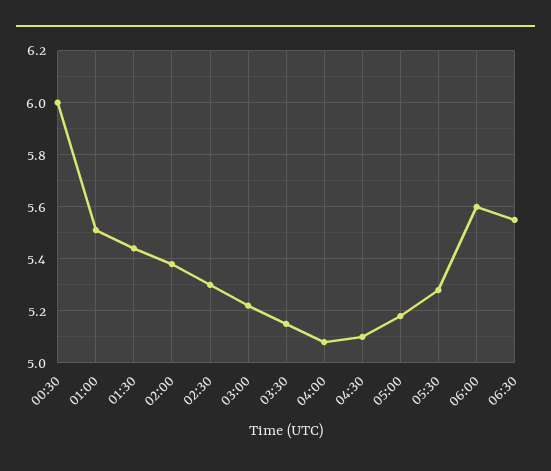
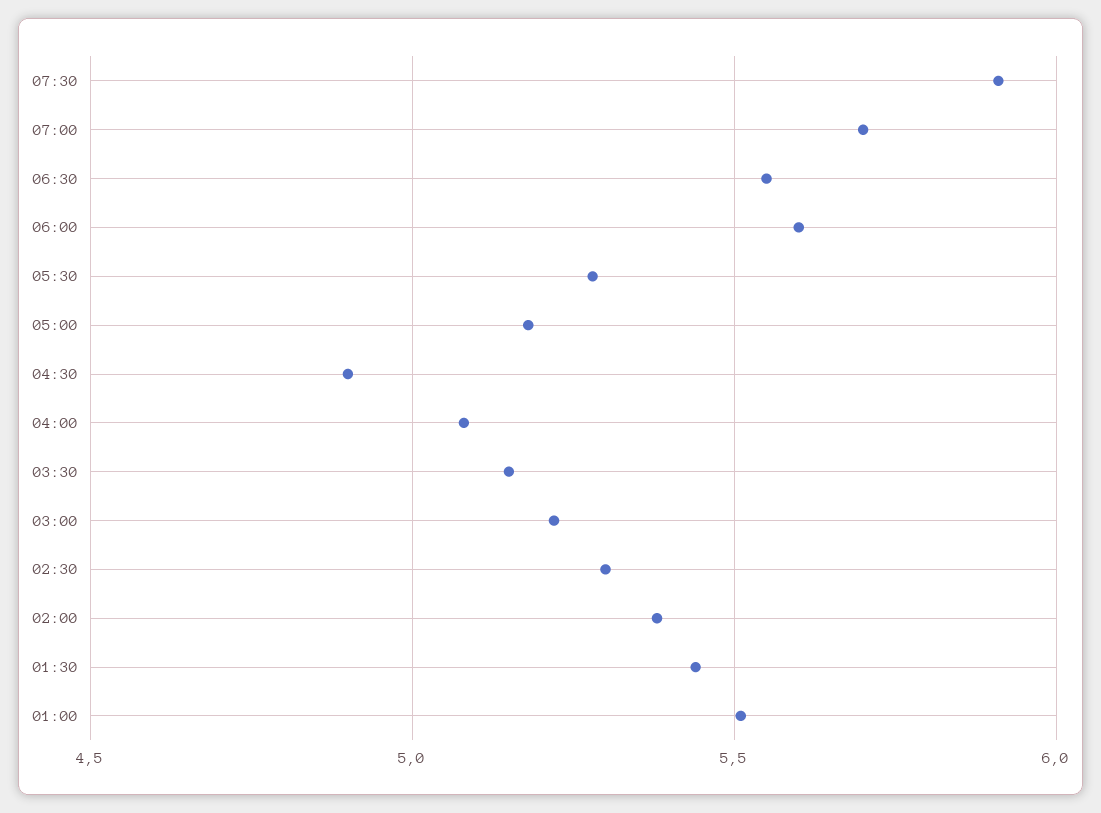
00:30: 6 -> none
04:30: 5.1 -> 4.9
07:30: none -> 5.9
07:00: none -> 5.7

